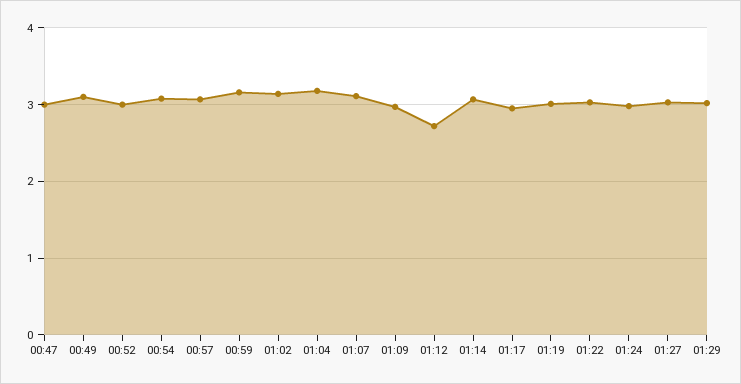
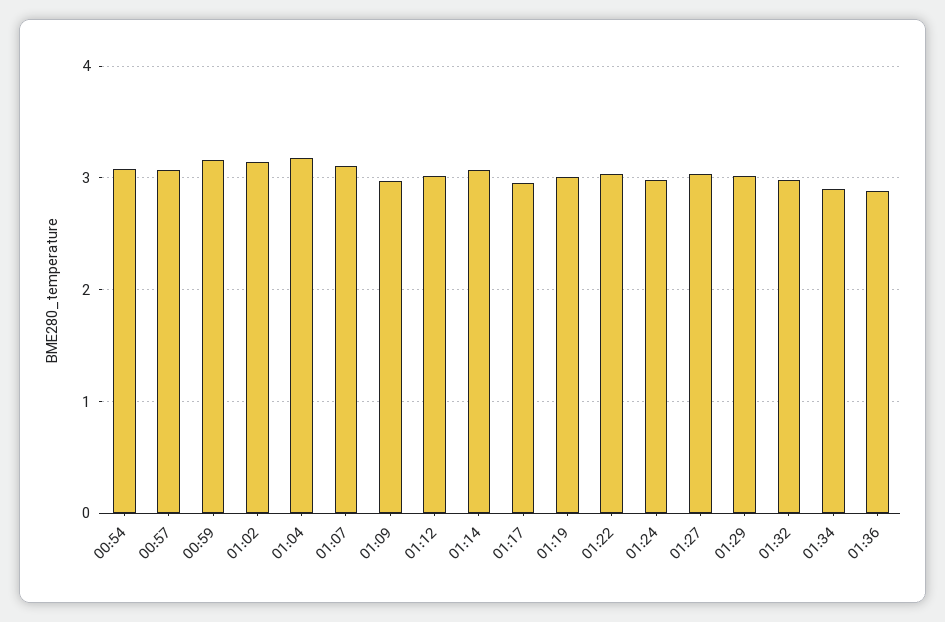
00:47: 3 -> none
00:49: 3.1 -> none
00:52: 3 -> none
01:12: 2.7 -> 3
01:32: none -> 3
01:34: none -> 2.9
01:36: none -> 2.9

